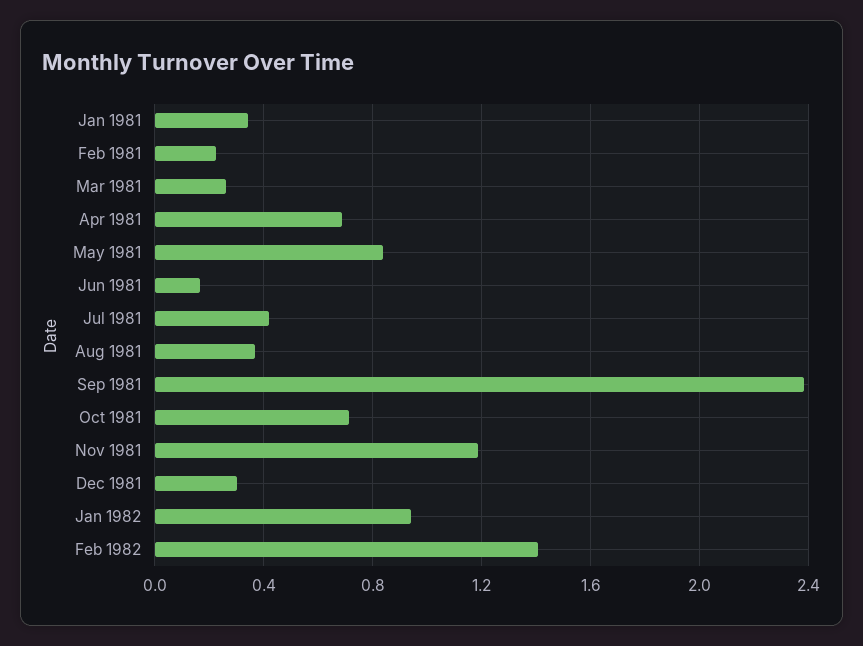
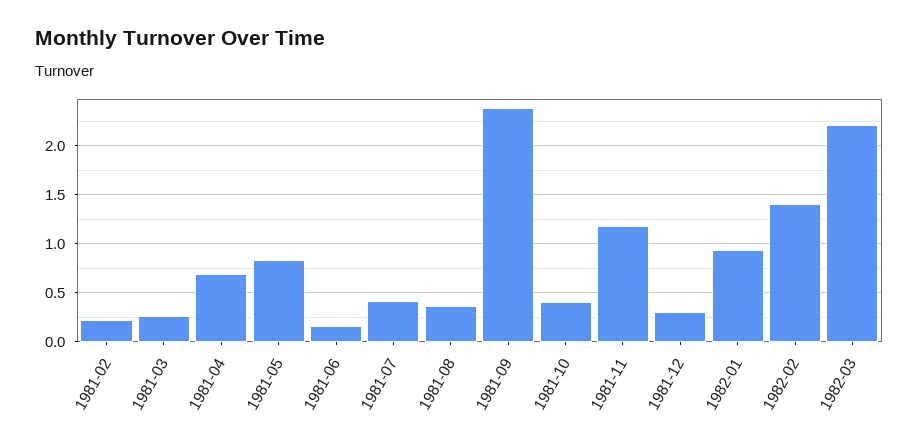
Jan 1981: 0.35 -> none
Oct 1981: 0.7 -> 0.4
1982-03: none -> 2.2

